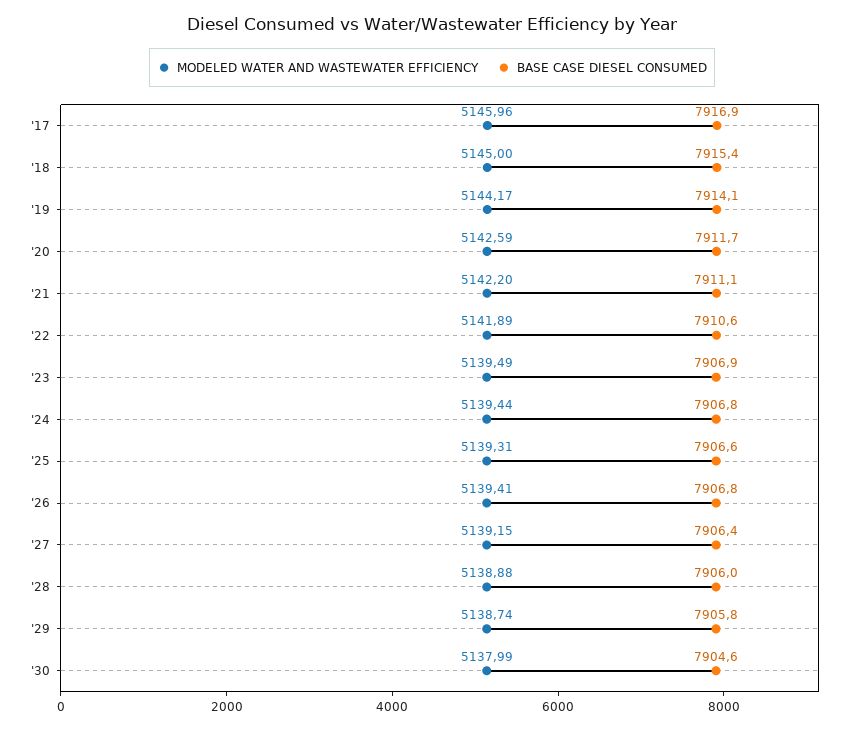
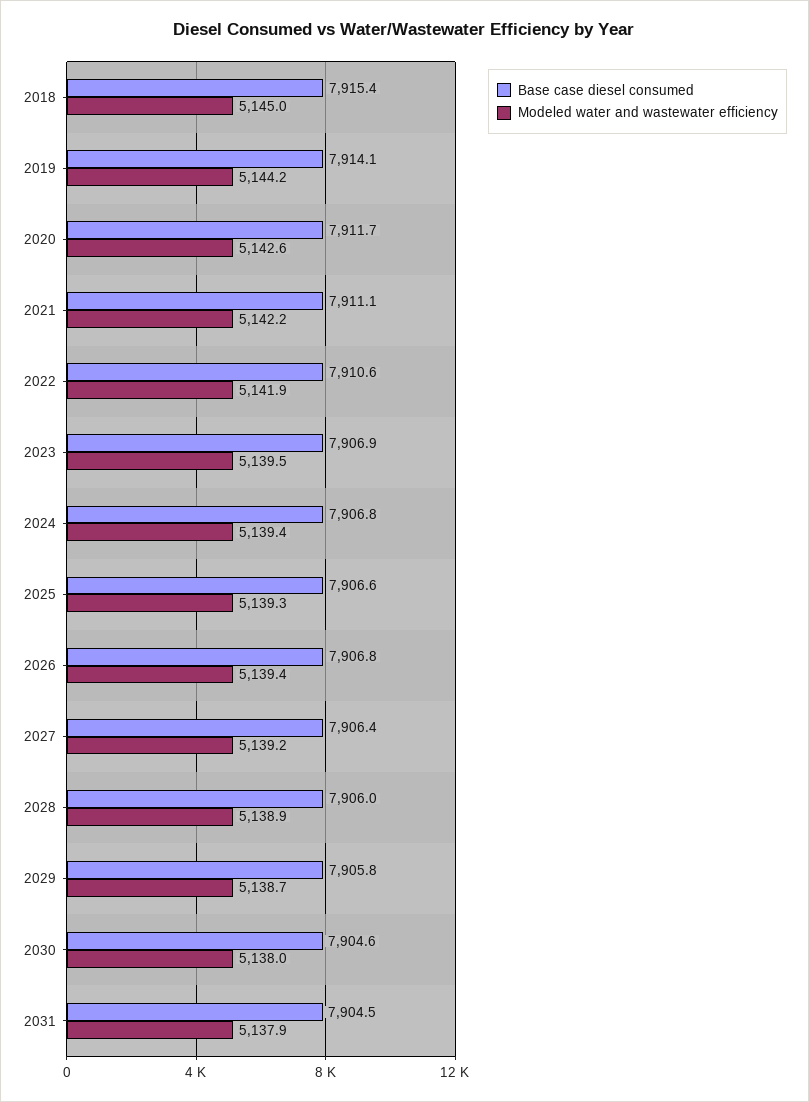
MODELED WATER AND WASTEWATER EFFICIENCY, '17: 5145.96 -> none
BASE CASE DIESEL CONSUMED, '17: 7916.9 -> none
BASE CASE DIESEL CONSUMED, 2031: none -> 7904.5
MODELED WATER AND WASTEWATER EFFICIENCY, 2031: none -> 5137.9

